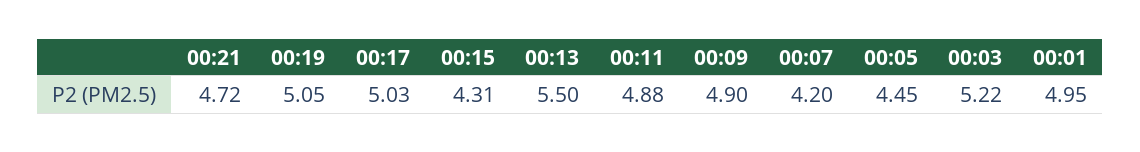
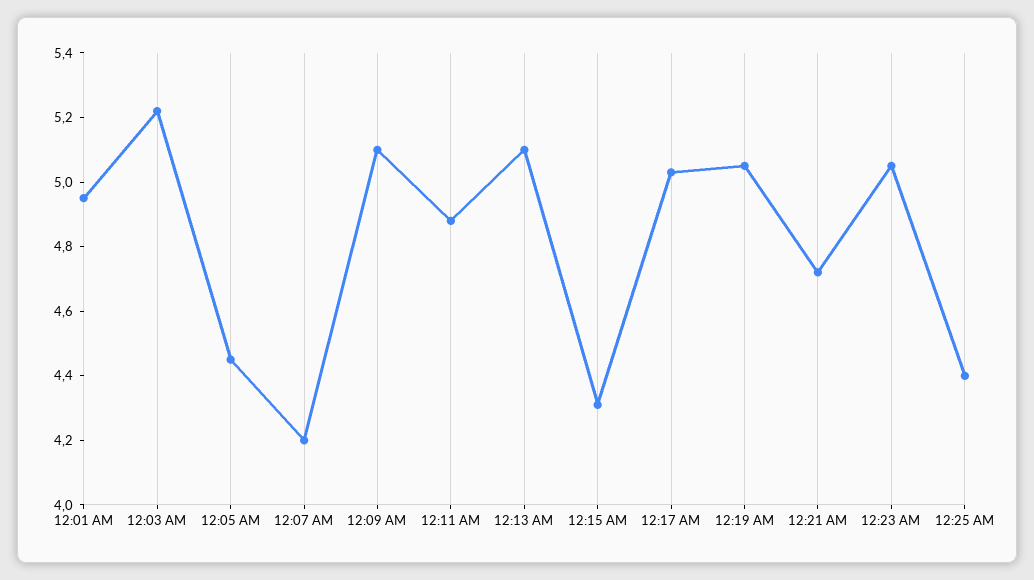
00:13: 5.5 -> 5.1
00:09: 4.9 -> 5.1
12:23 AM: none -> 5.05
12:25 AM: none -> 4.4

